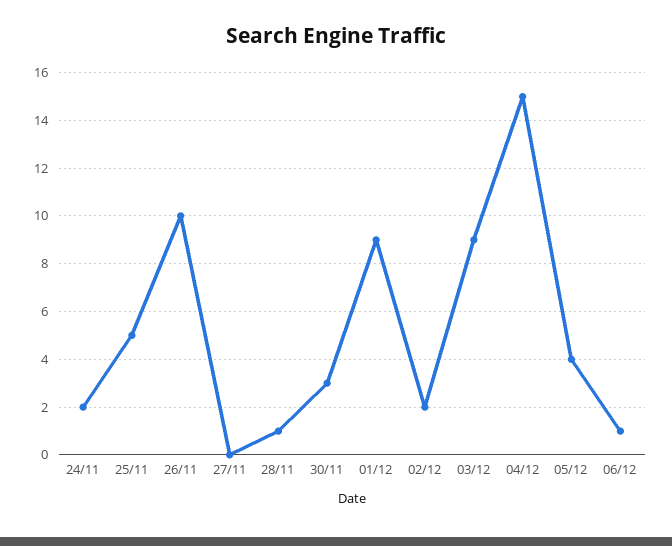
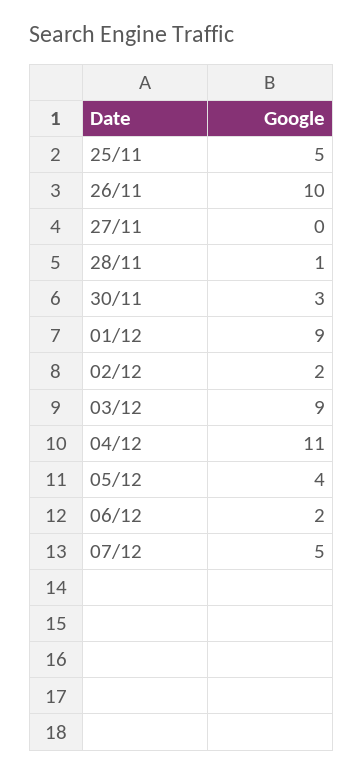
24/11: 2 -> none
04/12: 15 -> 11
06/12: 1 -> 2
07/12: none -> 5

